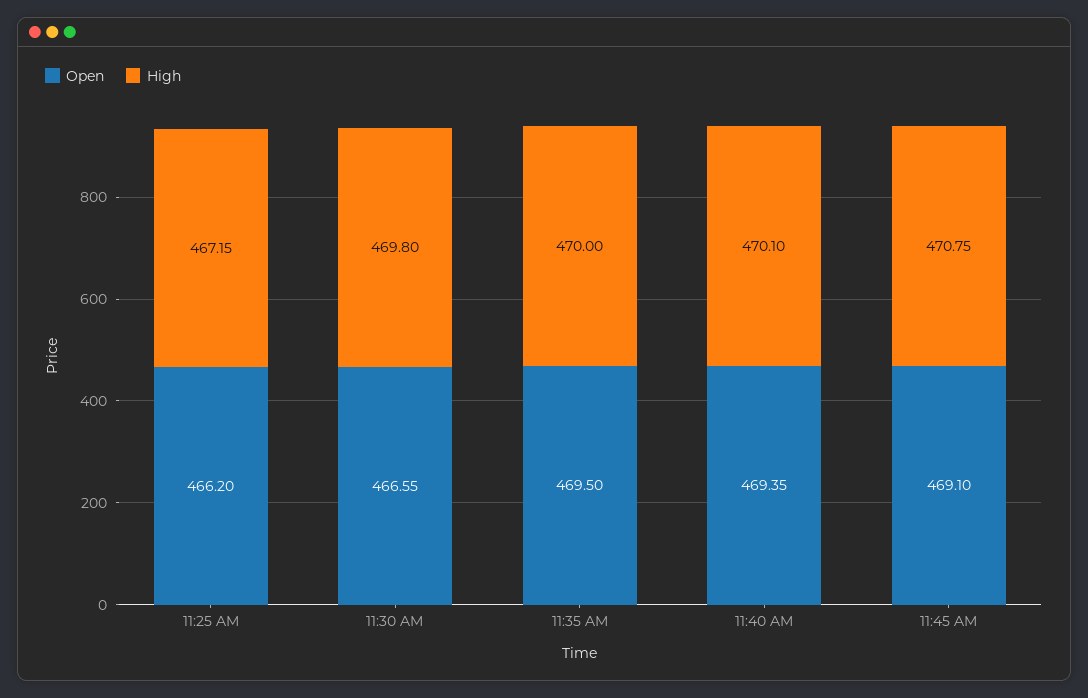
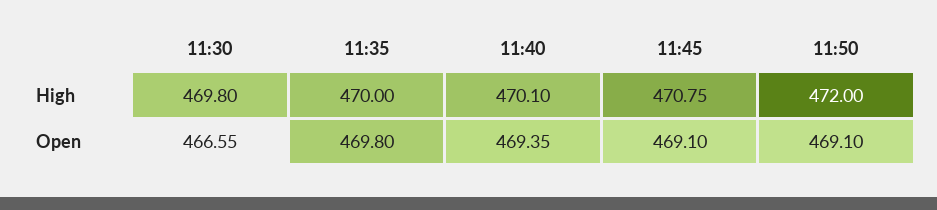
Open, 11:25 AM: 466.2 -> none
High, 11:25 AM: 467.15 -> none
Open, 11:35 AM: 469.5 -> 469.8
High, 11:50: none -> 472
Open, 11:50: none -> 469.1

